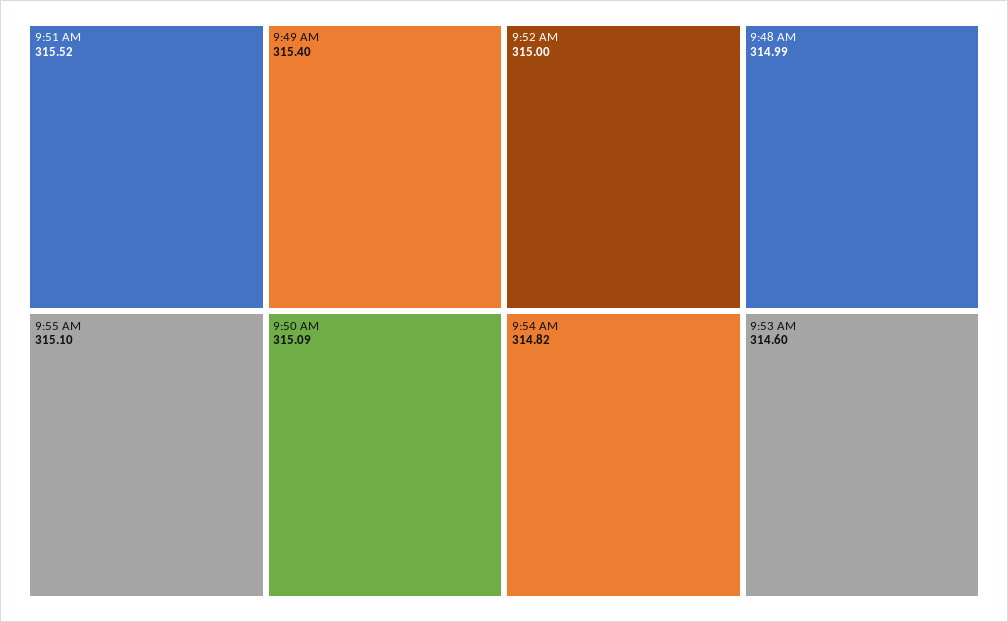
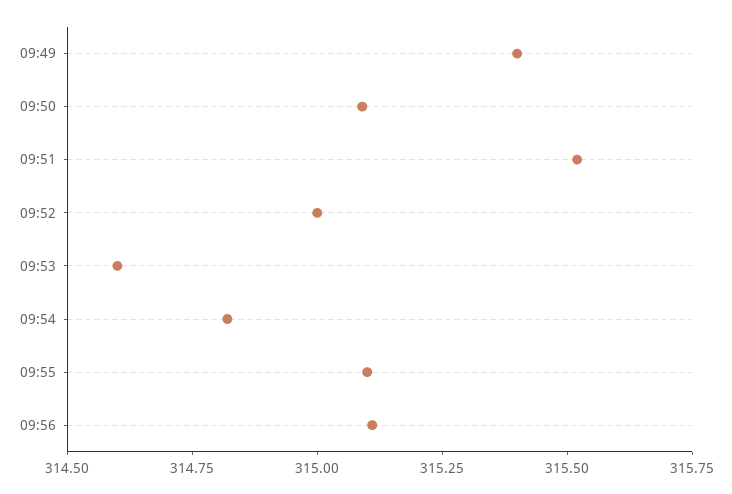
9:48 AM: 314.99 -> none
09:56: none -> 315.1

